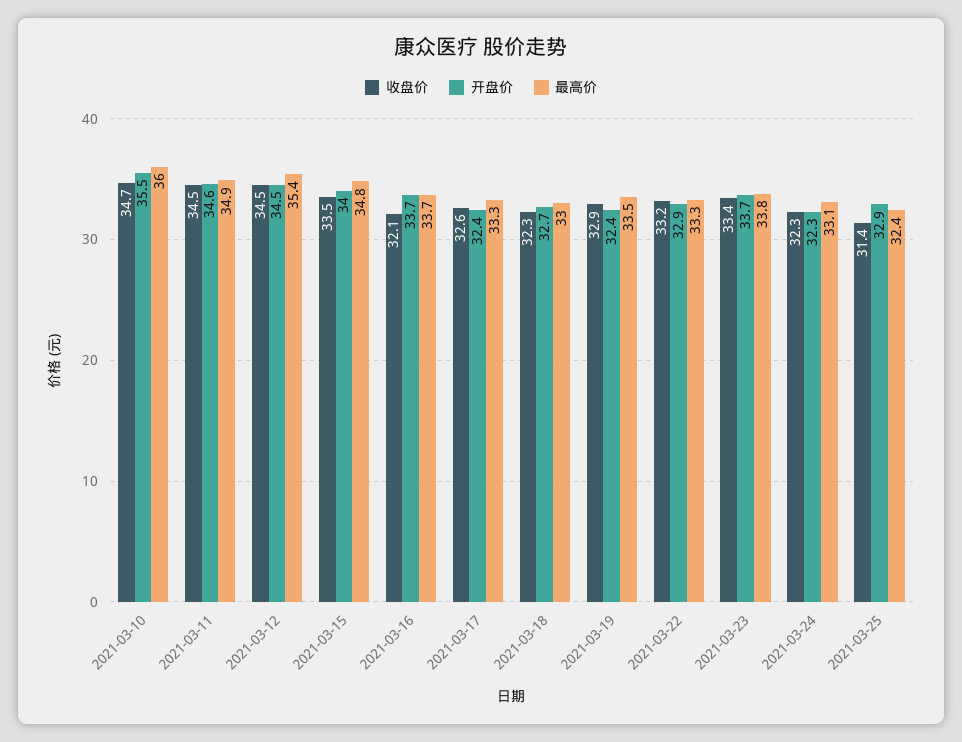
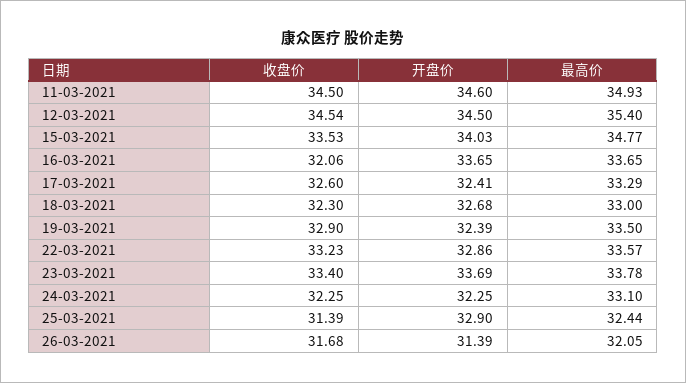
收盘价, 2021-03-10: 34.7 -> none
开盘价, 2021-03-10: 35.5 -> none
最高价, 2021-03-10: 36 -> none
最高价, 2021-03-22: 33.3 -> 33.57
收盘价, 26-03-2021: none -> 31.68
开盘价, 26-03-2021: none -> 31.39
最高价, 26-03-2021: none -> 32.05

